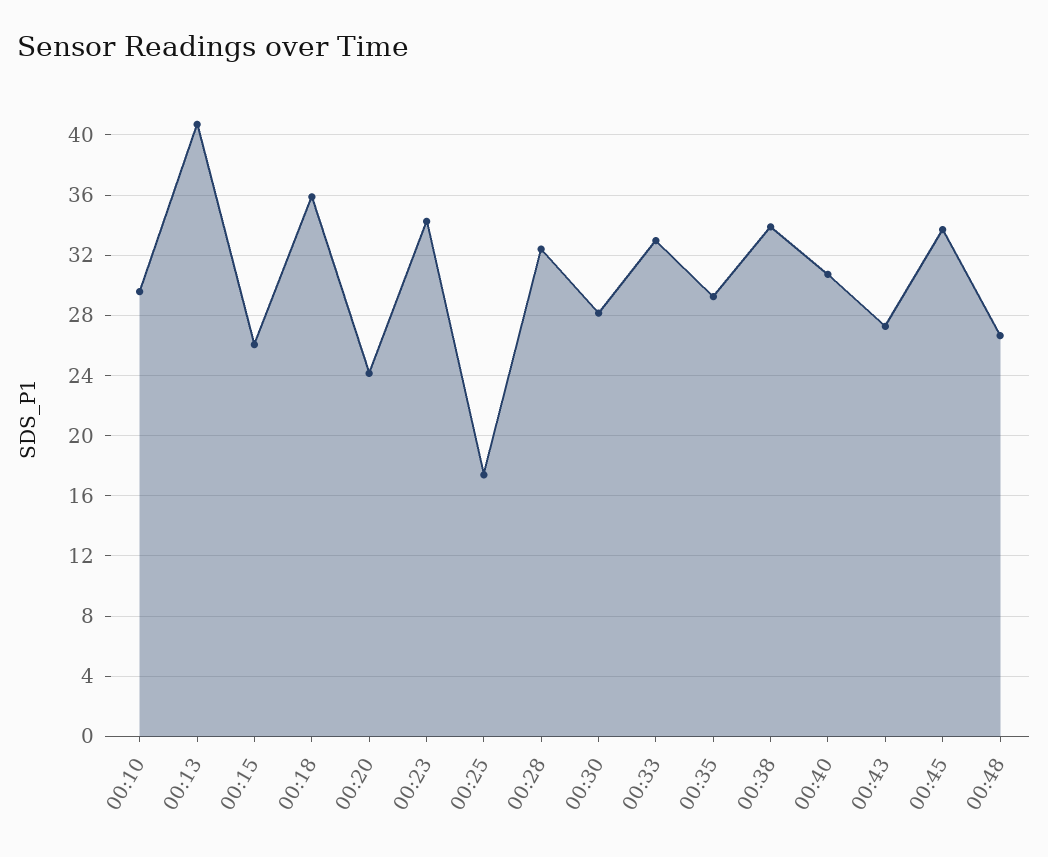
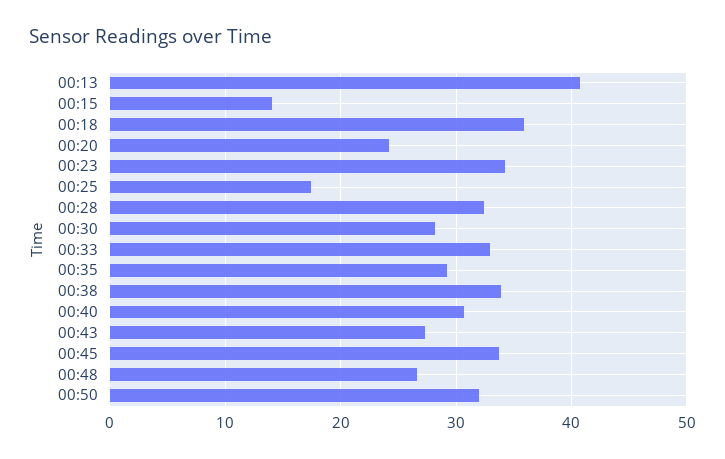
00:10: 29.5 -> none
00:15: 26 -> 14
00:50: none -> 32

